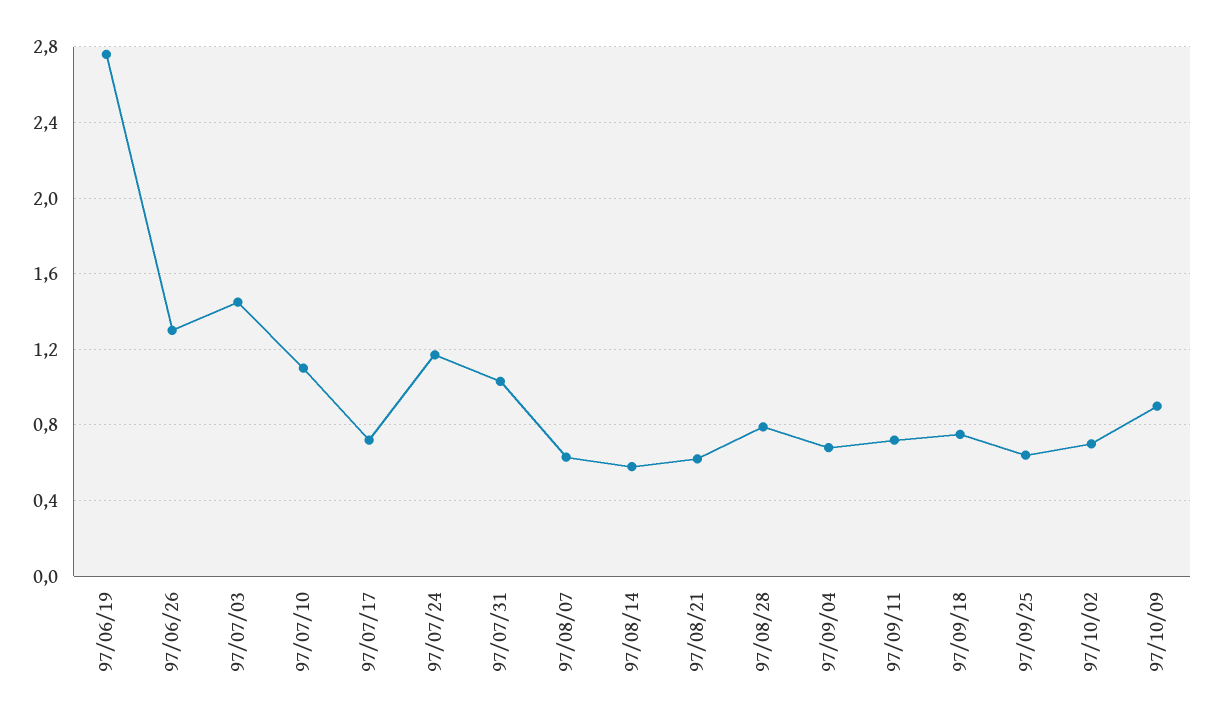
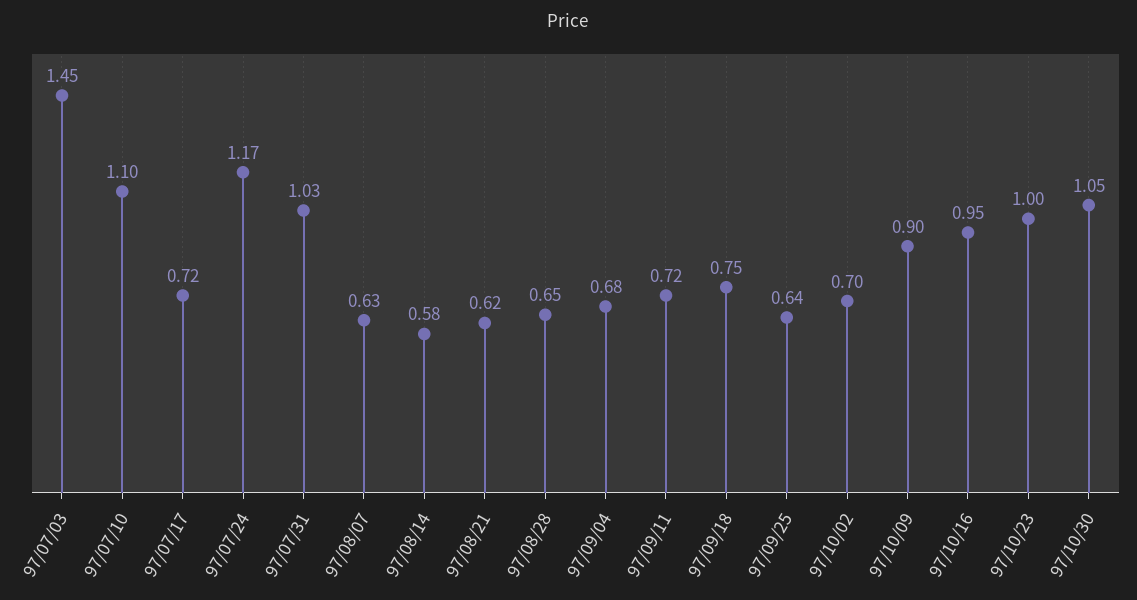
97/06/19: 2.75 -> none
97/06/26: 1.3 -> none
97/08/28: 0.8 -> 0.65
97/10/16: none -> 0.95
97/10/23: none -> 1
97/10/30: none -> 1.05

